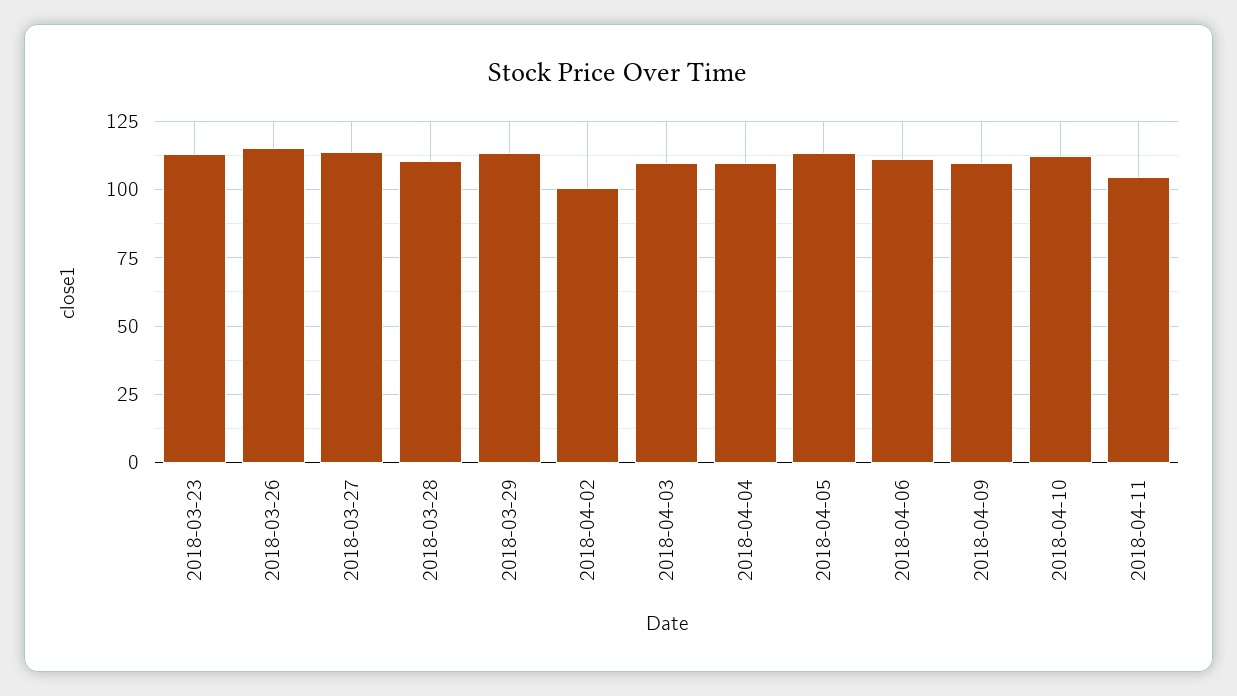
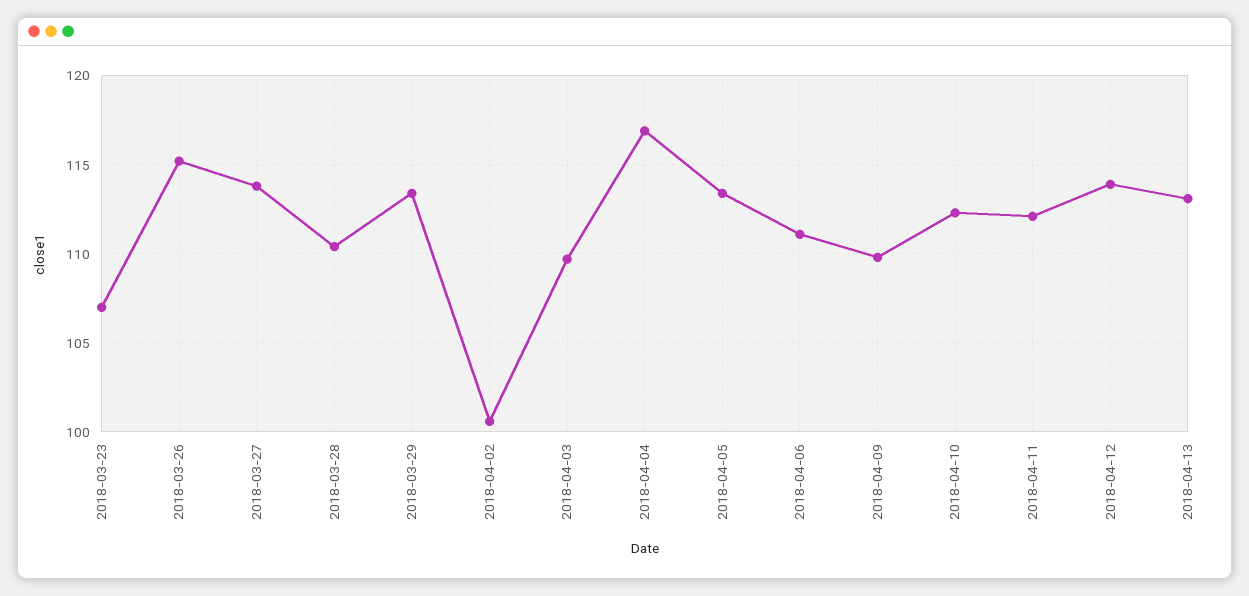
2018-03-23: 112.5 -> 107
2018-04-04: 110 -> 117
2018-04-11: 105 -> 112
2018-04-12: none -> 114
2018-04-13: none -> 113

